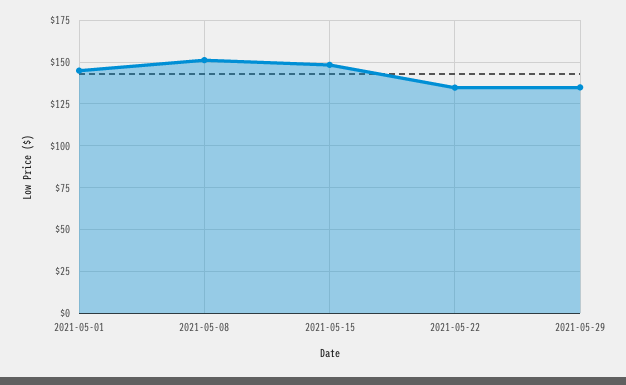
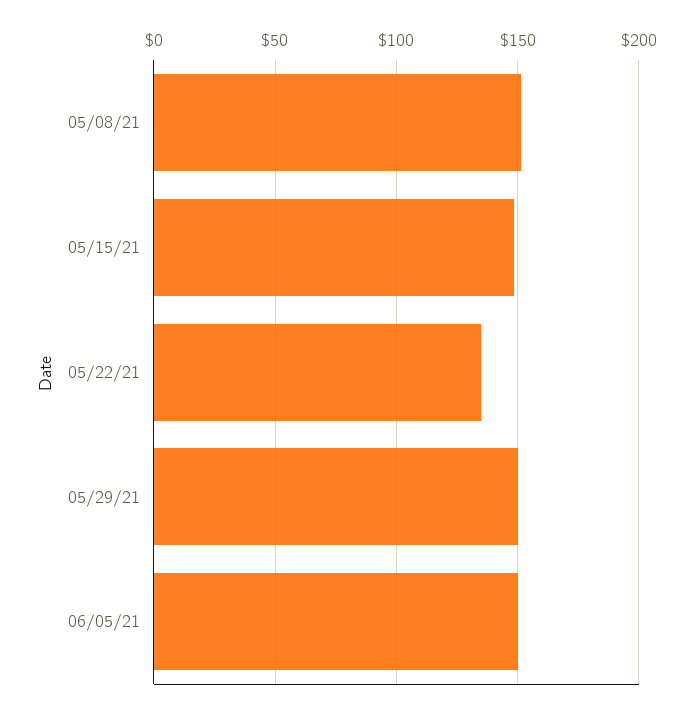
2021-05-01: 145 -> none
2021-05-29: 135 -> 150
06/05/21: none -> 150

